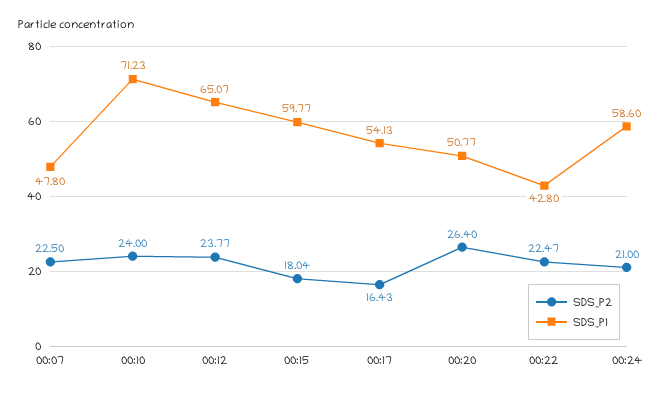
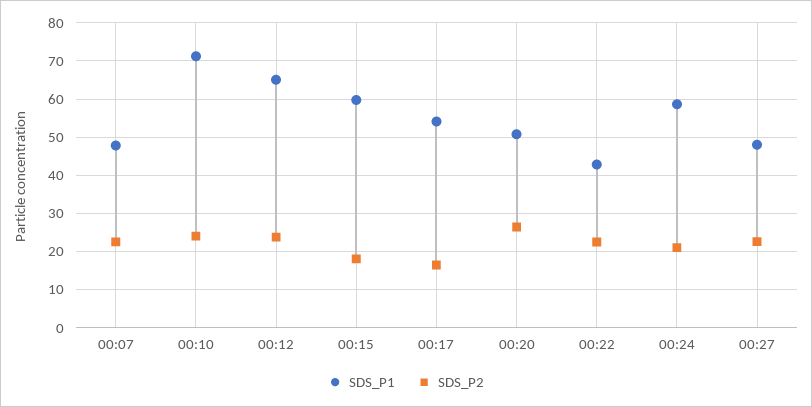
SDS_P1, 00:27: none -> 48
SDS_P2, 00:27: none -> 22

